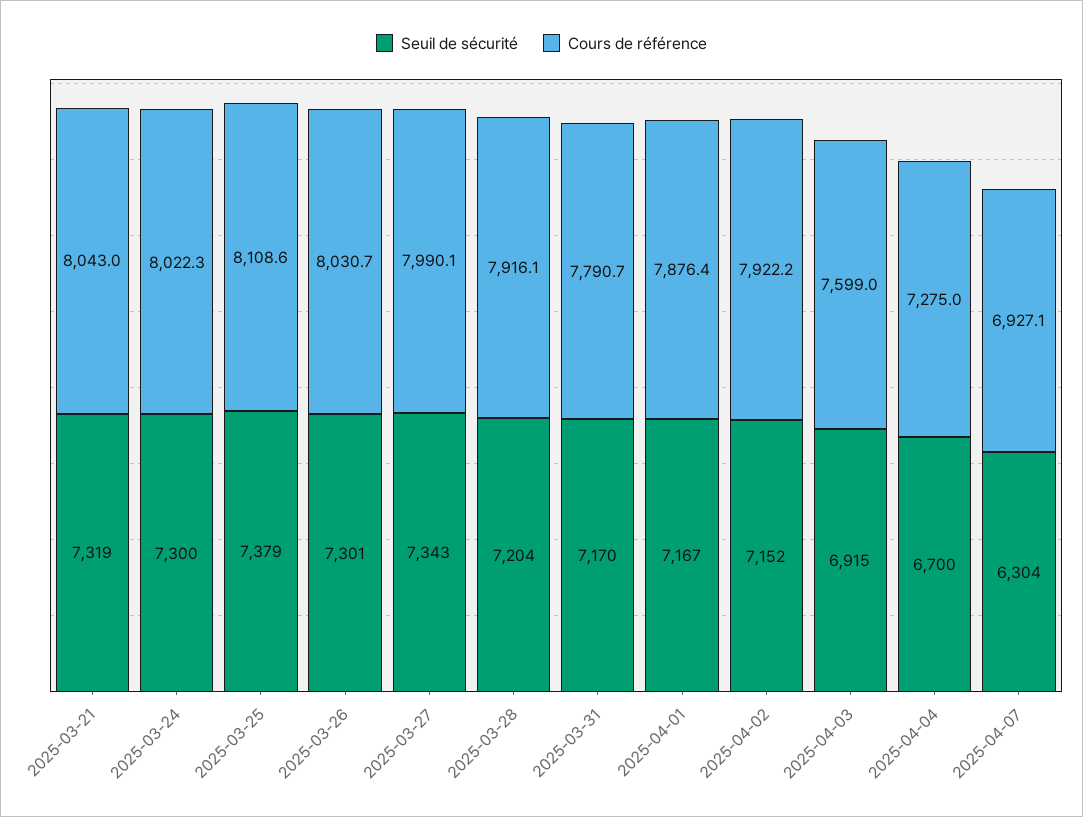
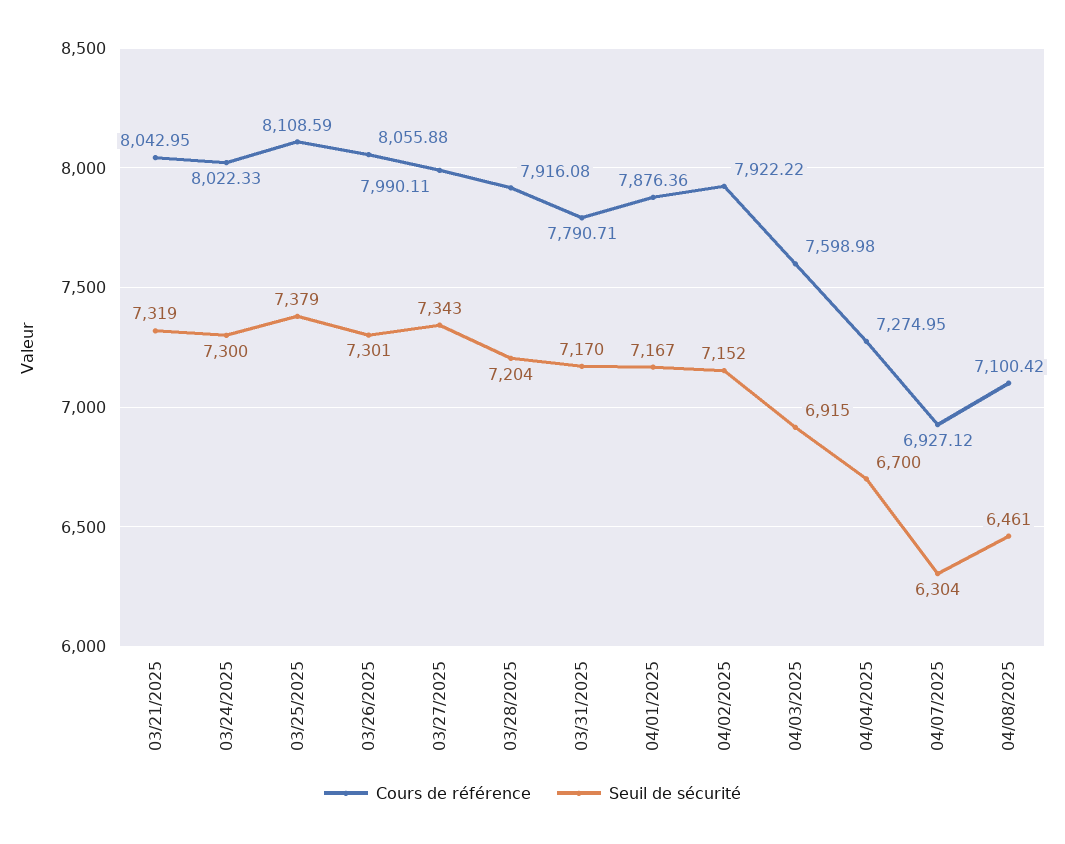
Cours de référence, 2025-03-26: 8030.7 -> 8055.88
Cours de référence, 04/08/2025: none -> 7100.42
Seuil de sécurité, 04/08/2025: none -> 6461

